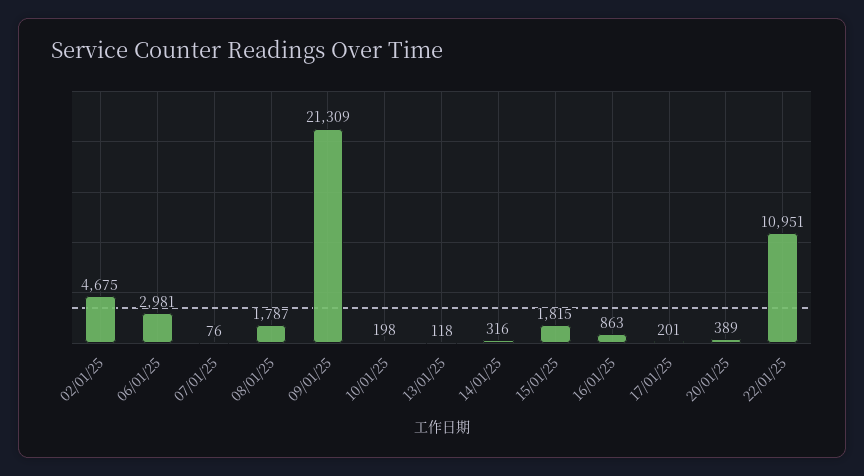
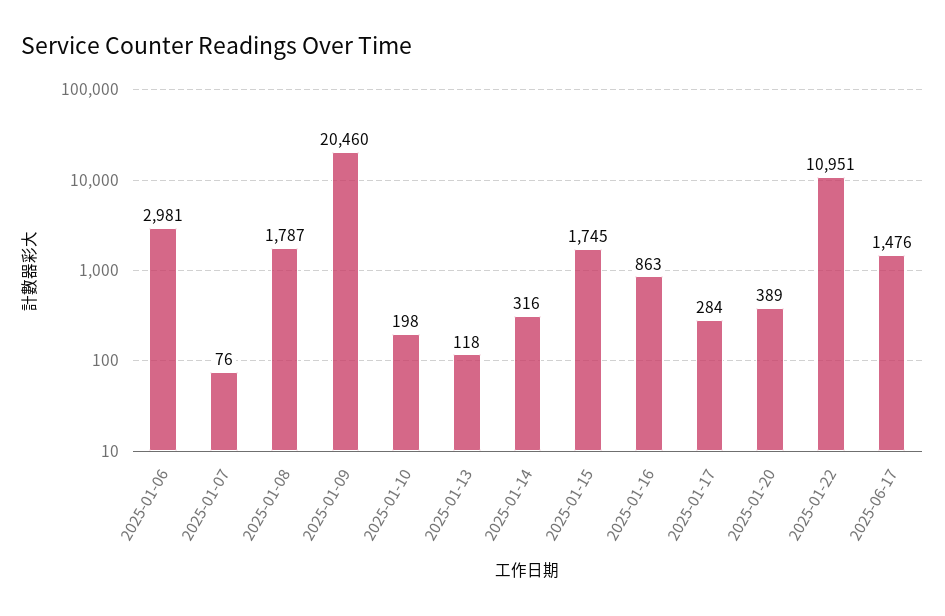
02/01/25: 4675 -> none
09/01/25: 21309 -> 20460
15/01/25: 1815 -> 1745
17/01/25: 201 -> 284
2025-06-17: none -> 1476

